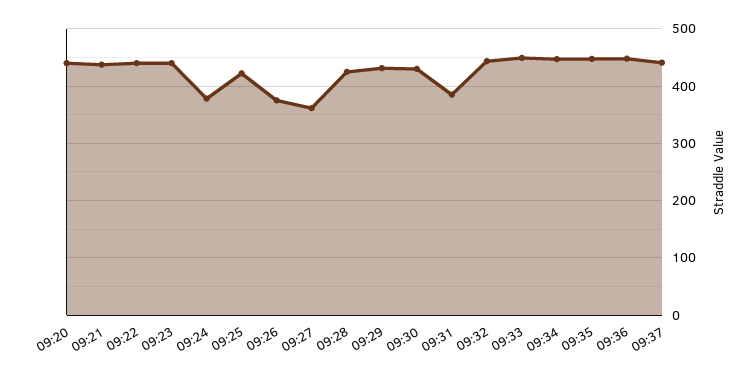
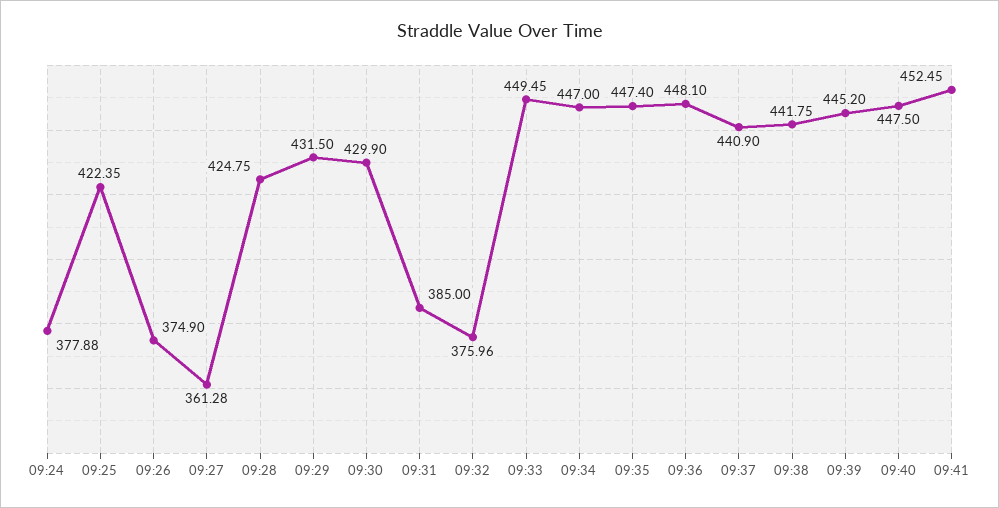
09:20: 440 -> none
09:21: 440 -> none
09:22: 440 -> none
09:23: 440 -> none
09:32: 440 -> 375.96
09:38: none -> 441.75
09:39: none -> 445.2
09:40: none -> 447.5
09:41: none -> 452.45

